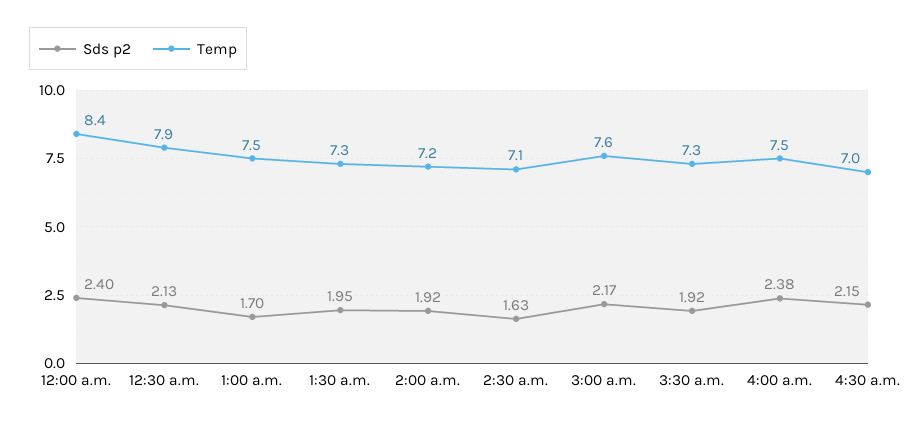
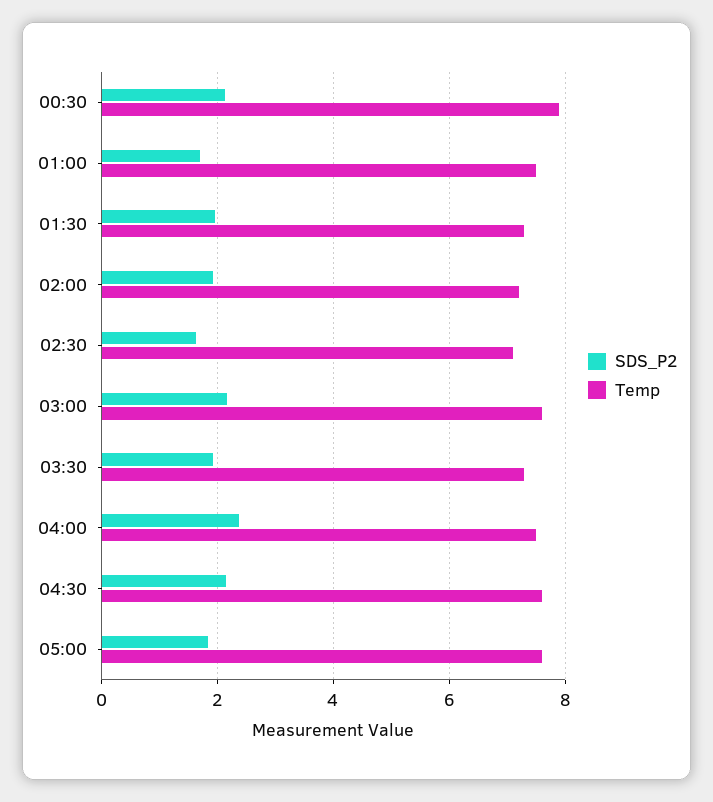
Sds p2, 12:00 a.m.: 2.4 -> none
Temp, 12:00 a.m.: 8.4 -> none
Temp, 4:30 a.m.: 7 -> 7.6
Sds p2, 05:00: none -> 1.8
Temp, 05:00: none -> 7.6

